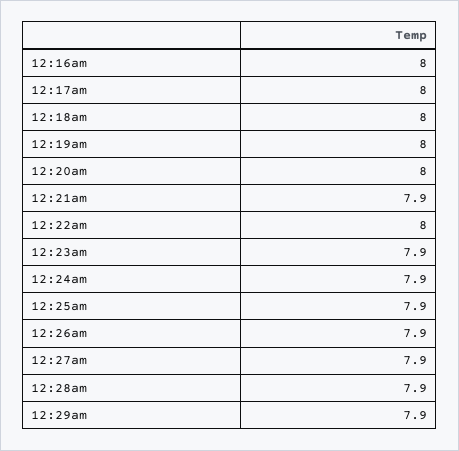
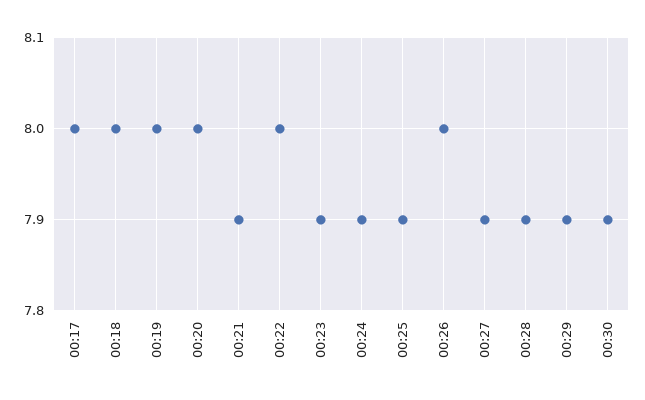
12:16am: 8 -> none
12:26am: 7.9 -> 8
00:30: none -> 7.9

